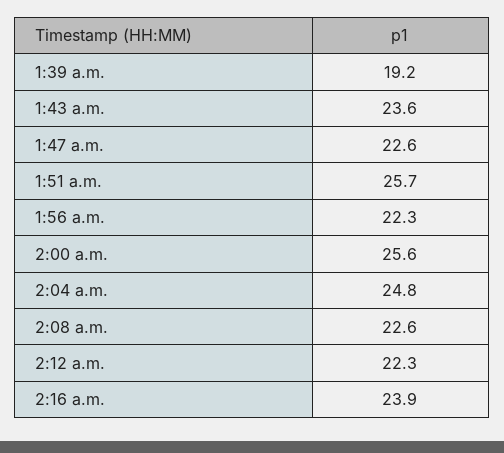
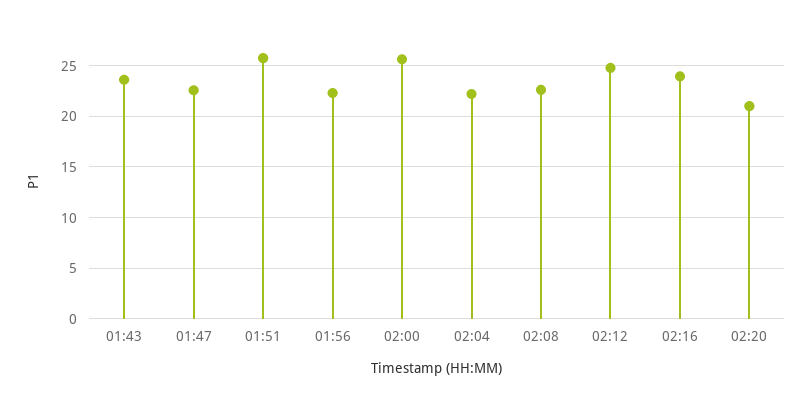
1:39 a.m.: 19.2 -> none
2:04 a.m.: 24.8 -> 22
2:12 a.m.: 22.3 -> 25
02:20: none -> 21

